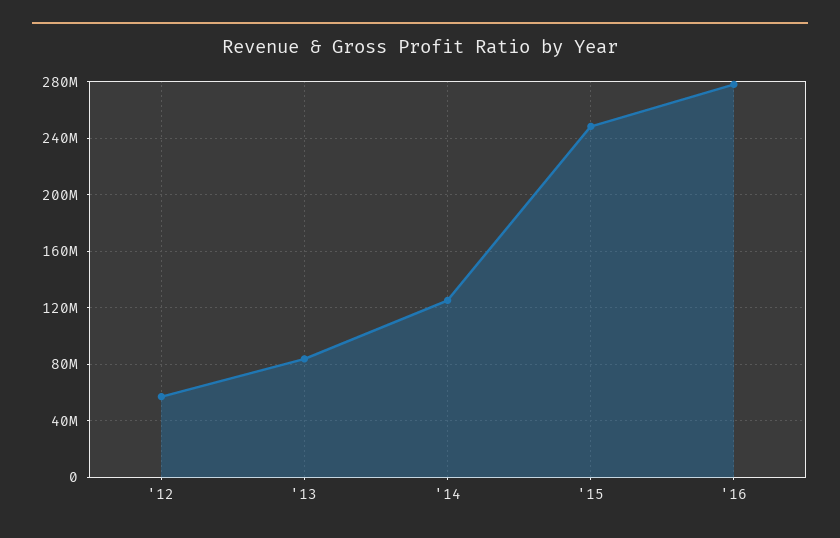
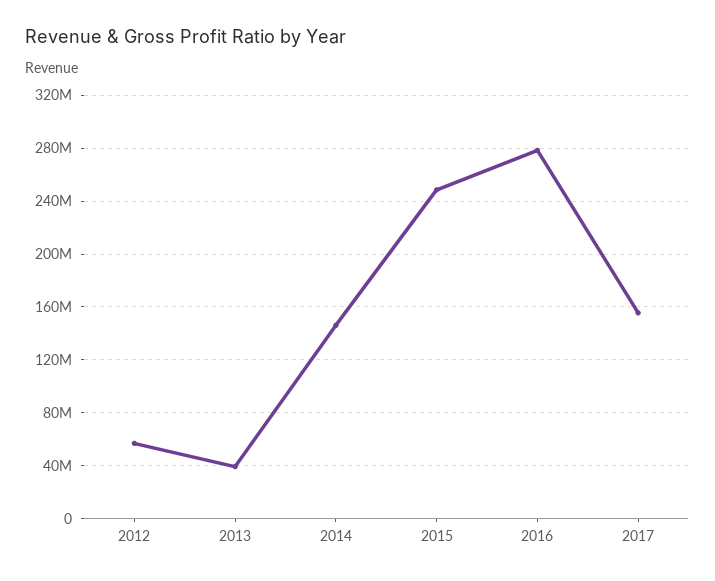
'13: 85000000 -> 40000000
'14: 125000000 -> 145000000
2017: none -> 155000000

